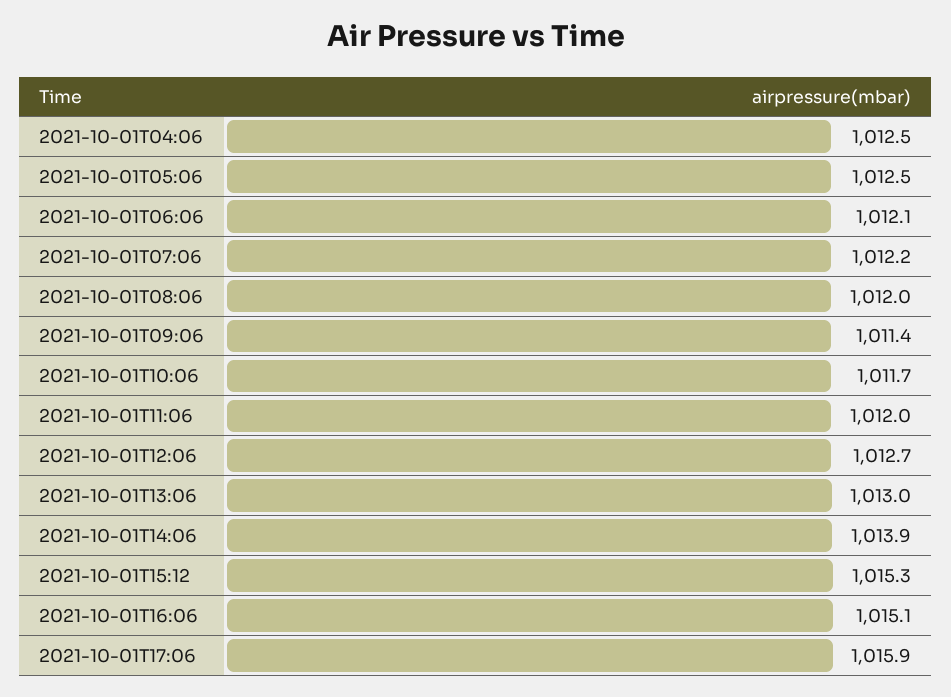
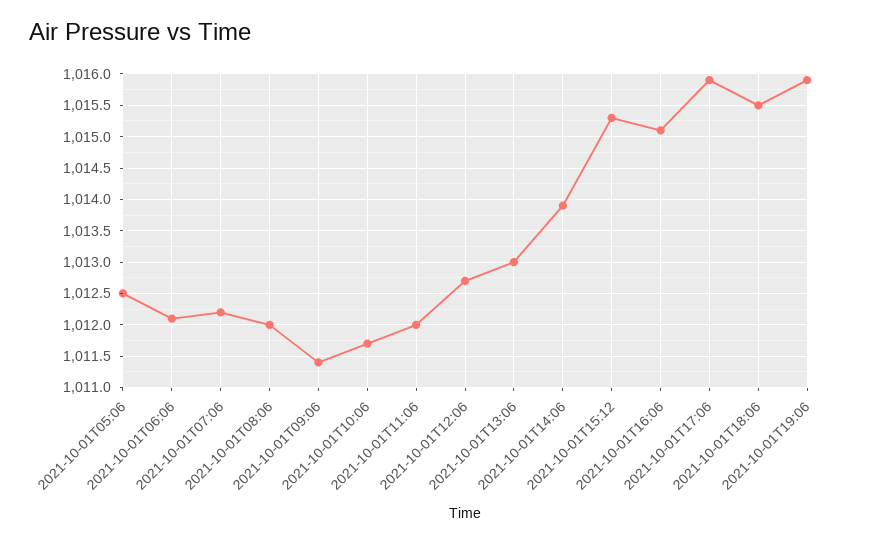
2021-10-01T04:06: 1012.5 -> none
2021-10-01T18:06: none -> 1015.5
2021-10-01T19:06: none -> 1015.9

